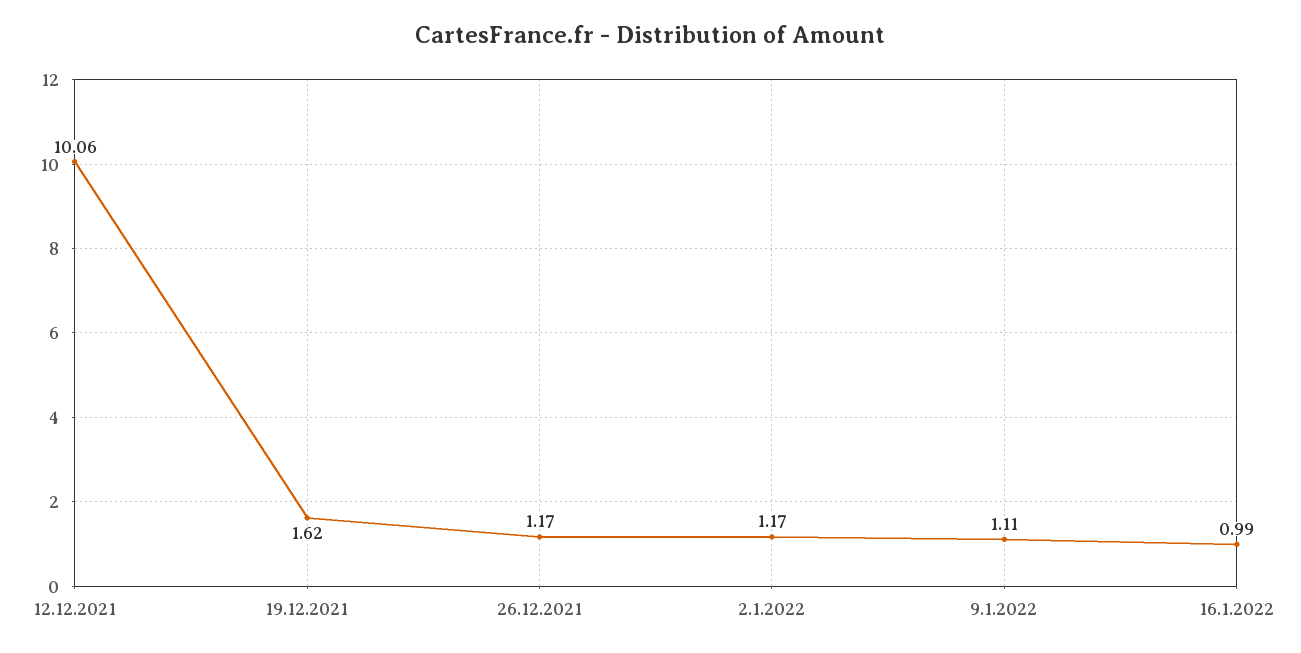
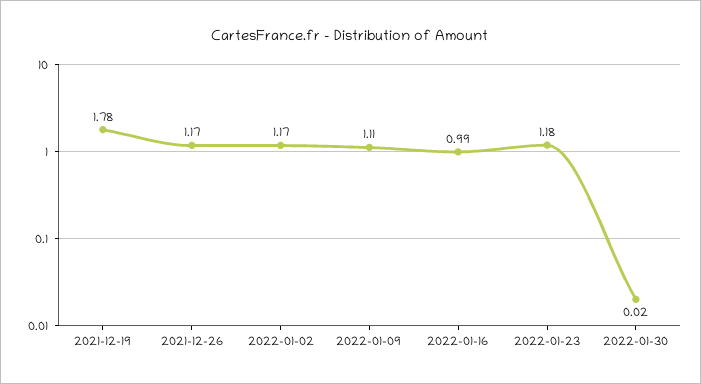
12.12.2021: 10.06 -> none
19.12.2021: 1.62 -> 1.78
2022-01-23: none -> 1.18
2022-01-30: none -> 0.02

